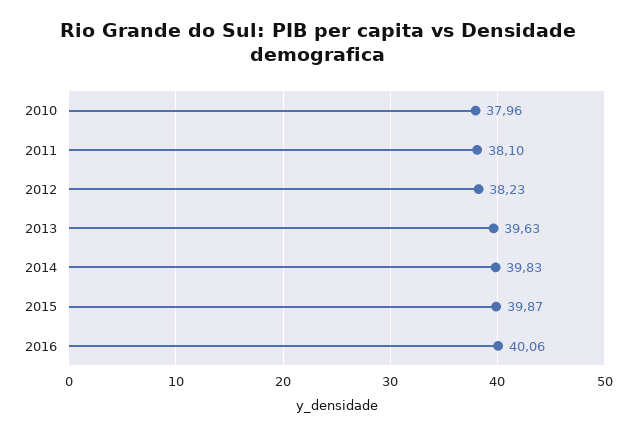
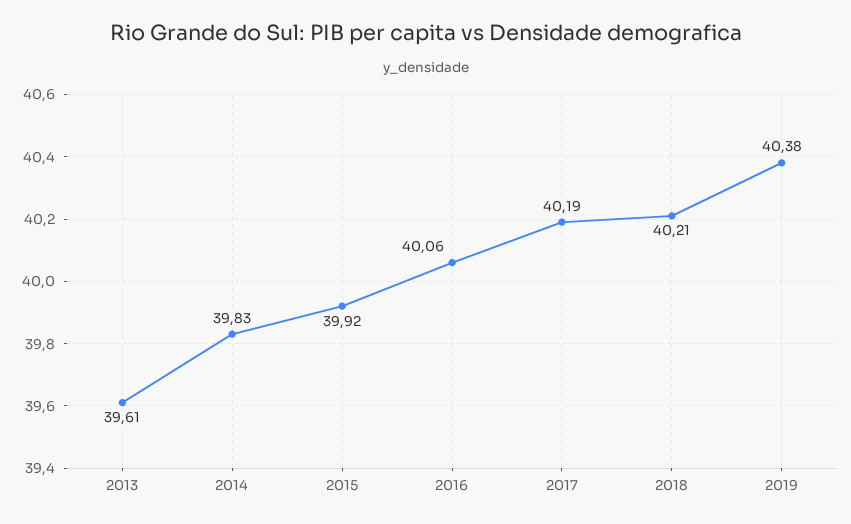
2010: 37.96 -> none
2011: 38.1 -> none
2012: 38.23 -> none
2013: 39.63 -> 39.61
2015: 39.87 -> 39.92
2017: none -> 40.19
2018: none -> 40.21
2019: none -> 40.38

